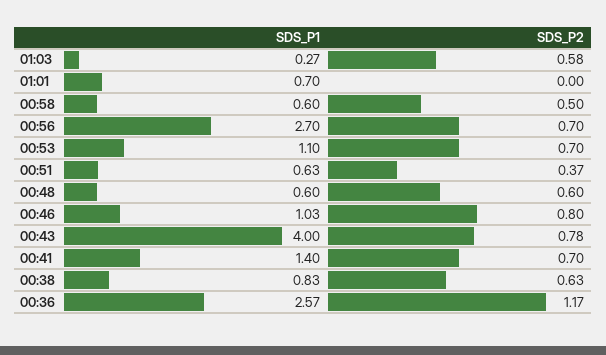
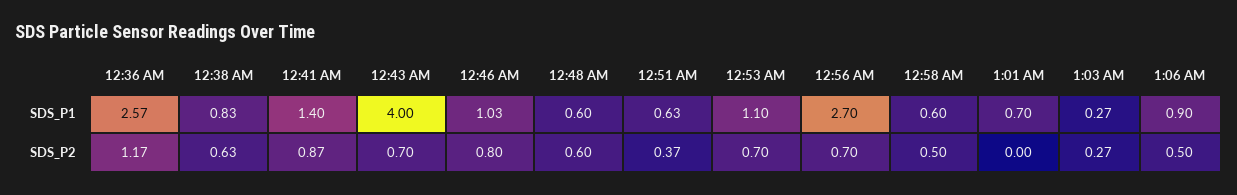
SDS_P2, 01:03: 0.58 -> 0.27
SDS_P2, 00:43: 0.78 -> 0.7
SDS_P2, 00:41: 0.7 -> 0.87
SDS_P1, 1:06 AM: none -> 0.9
SDS_P2, 1:06 AM: none -> 0.5

